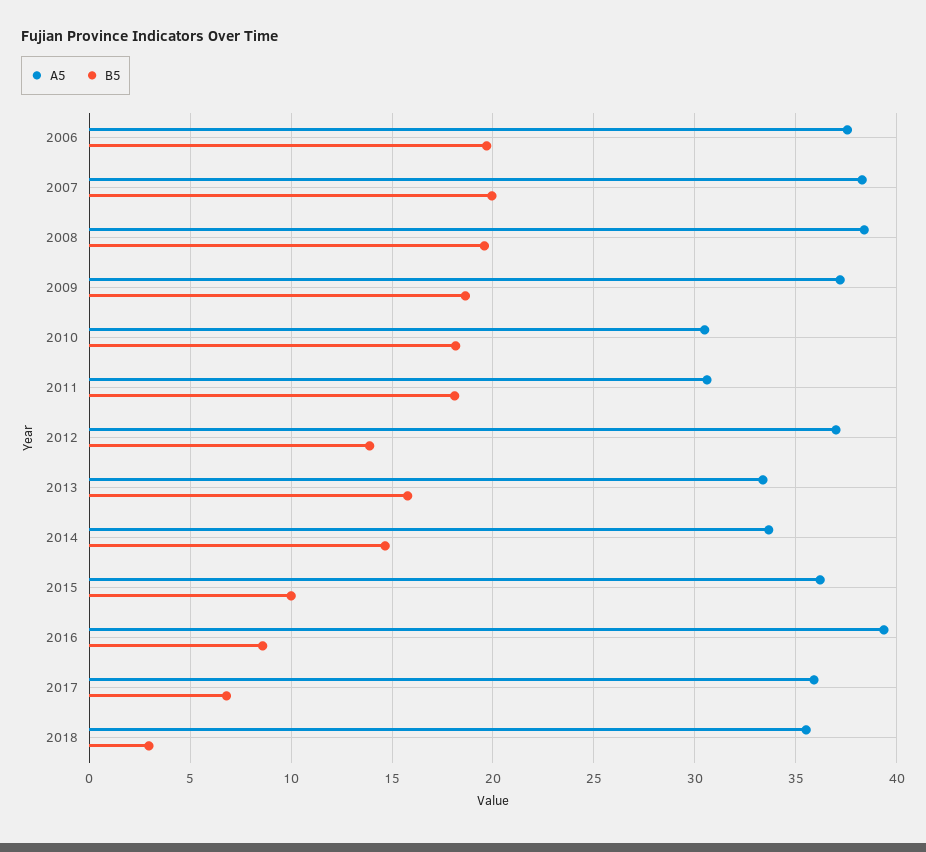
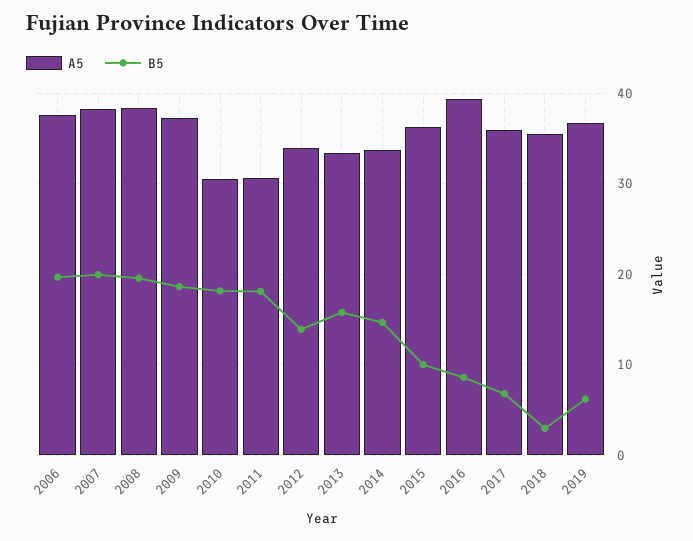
A5, 2012: 37 -> 34
A5, 2019: none -> 37
B5, 2019: none -> 6

